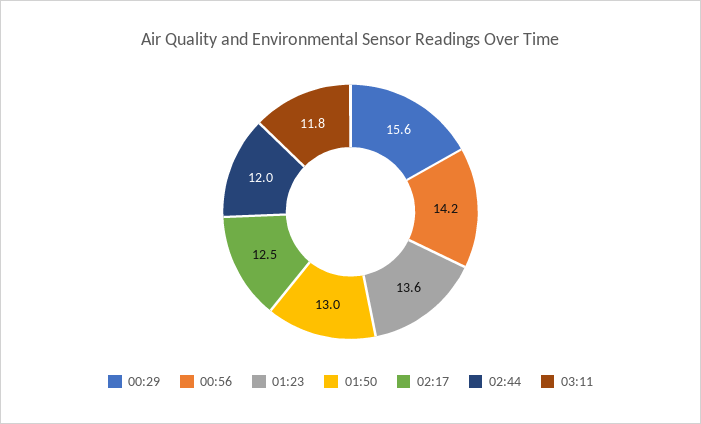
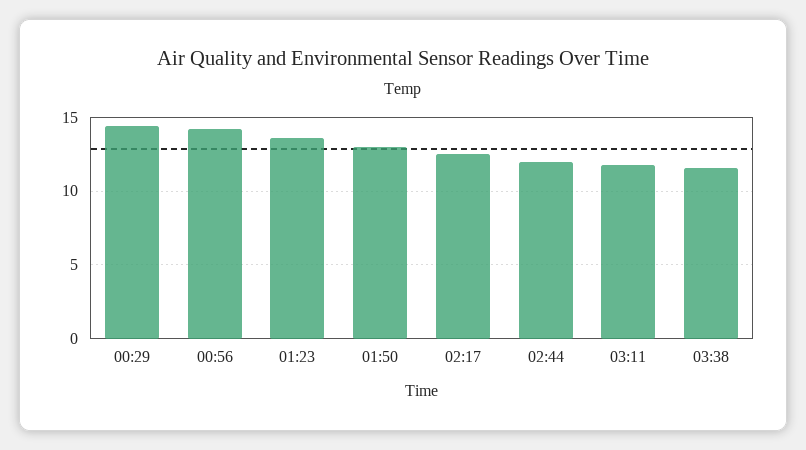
00:29: 15.6 -> 14.5
03:38: none -> 11.5

